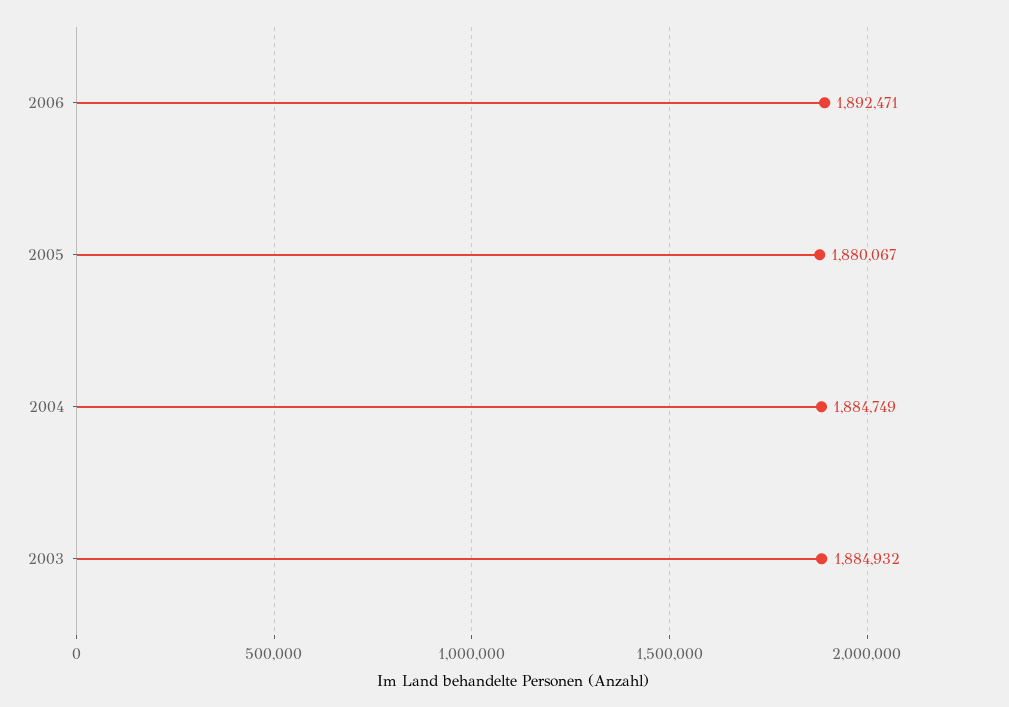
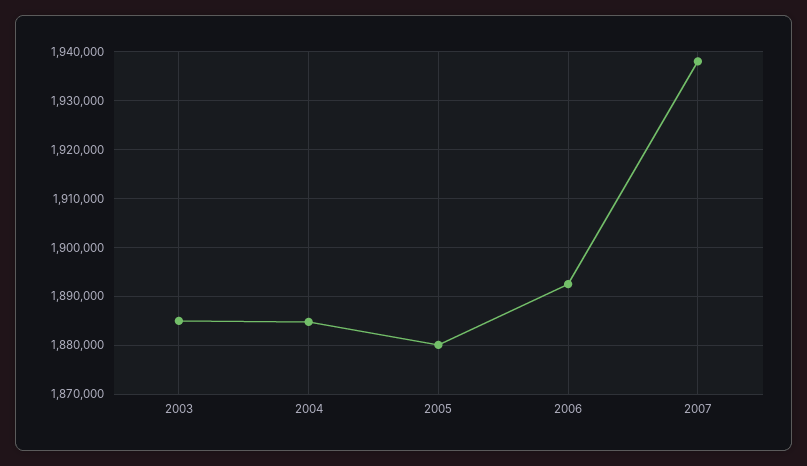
2007: none -> 1938000

